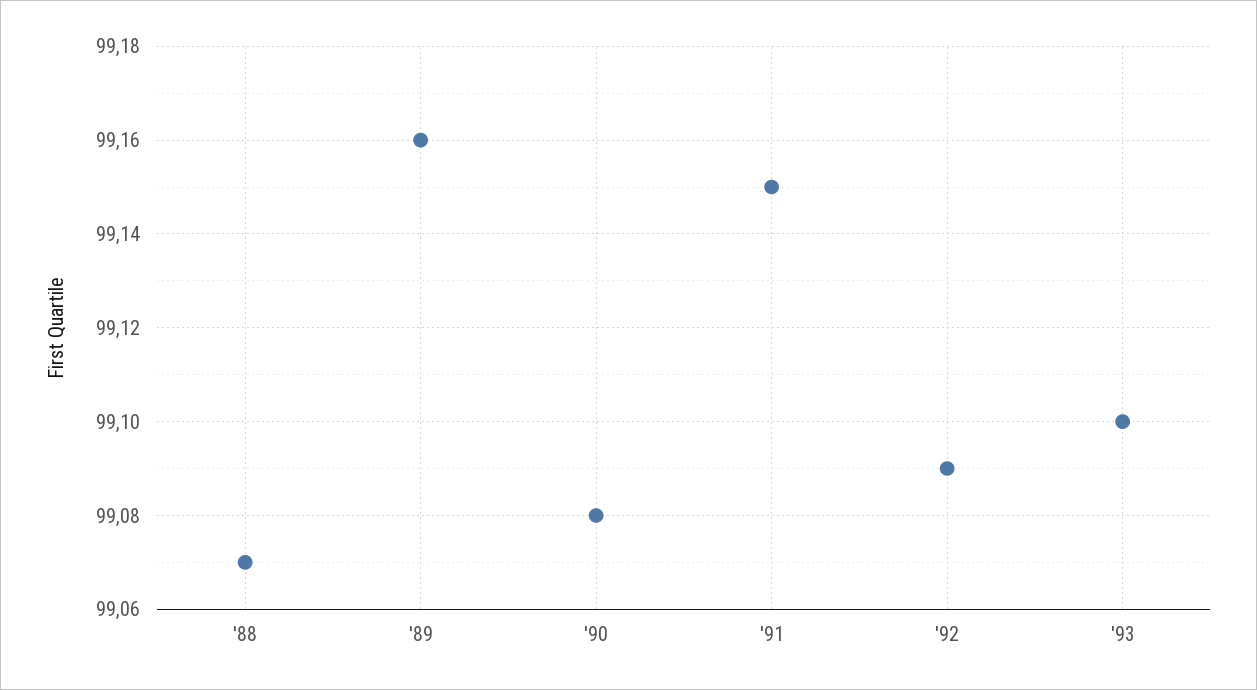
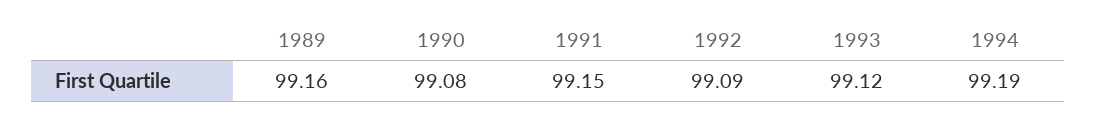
'88: 99.07 -> none
'93: 99.1 -> 99.12
1994: none -> 99.19

